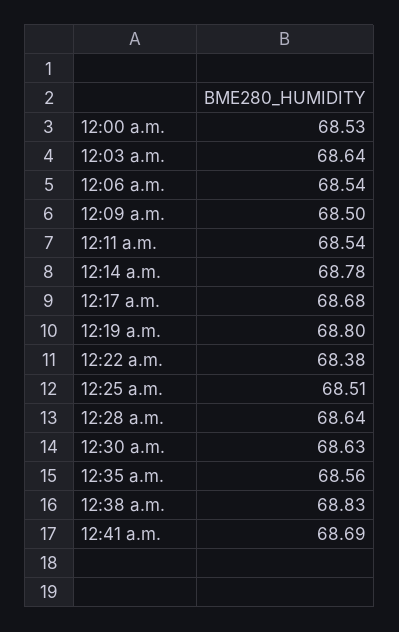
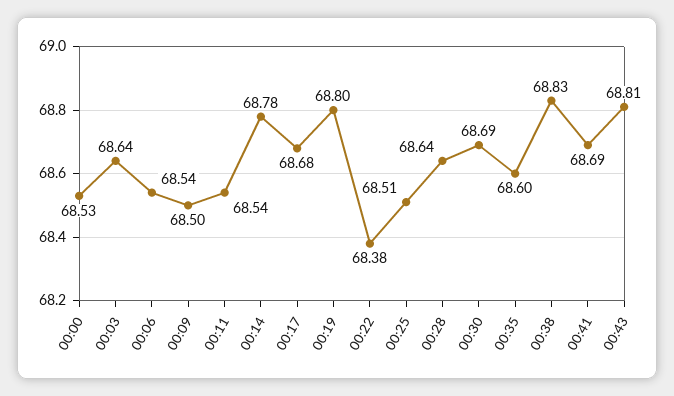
12:30 a.m.: 68.63 -> 68.69
12:35 a.m.: 68.56 -> 68.6
00:43: none -> 68.81

